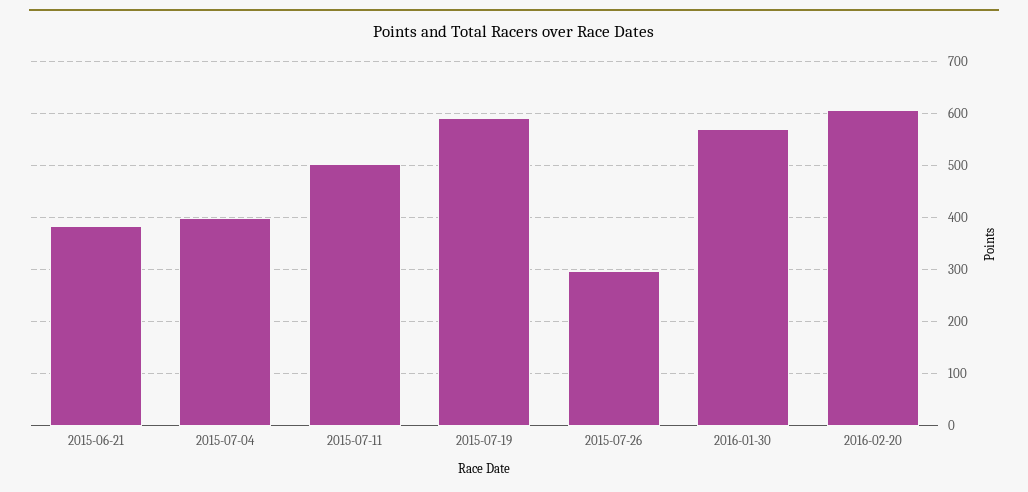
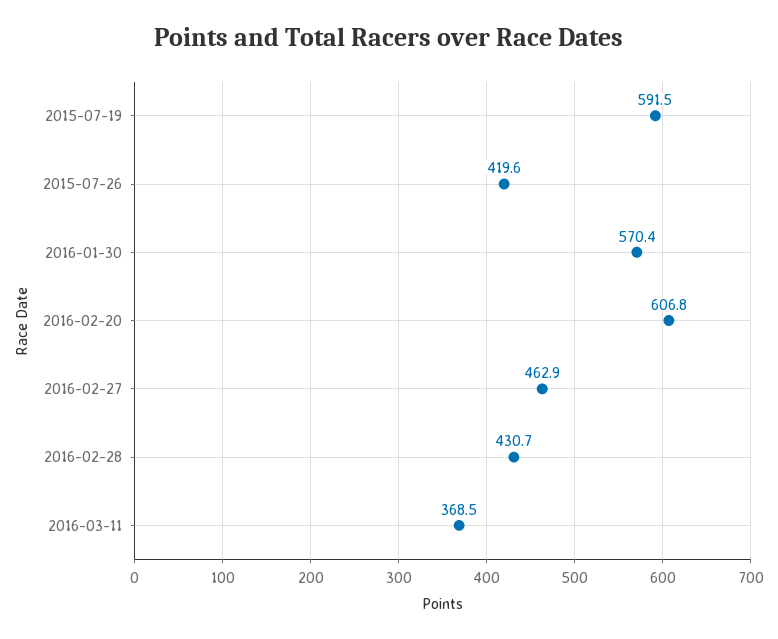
2015-06-21: 380 -> none
2015-07-04: 400 -> none
2015-07-11: 500 -> none
2015-07-26: 300 -> 419.6
2016-02-27: none -> 462.9
2016-02-28: none -> 430.7
2016-03-11: none -> 368.5

